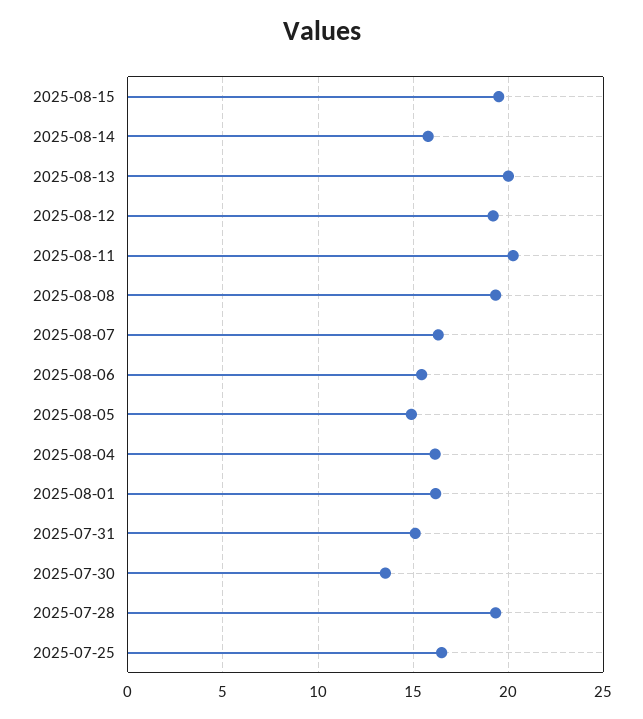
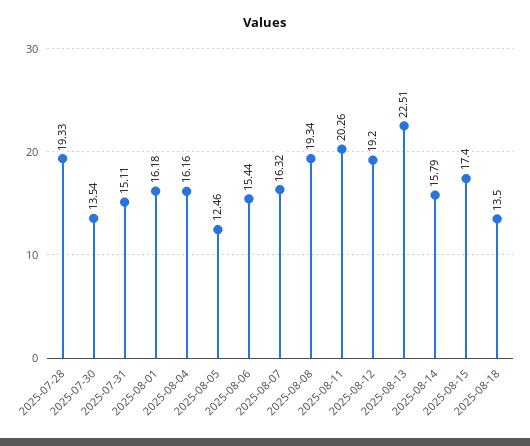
2025-08-15: 19.5 -> 17.4
2025-08-13: 20 -> 22.51
2025-08-05: 15 -> 12.46
2025-07-25: 16.5 -> none
2025-08-18: none -> 13.5

